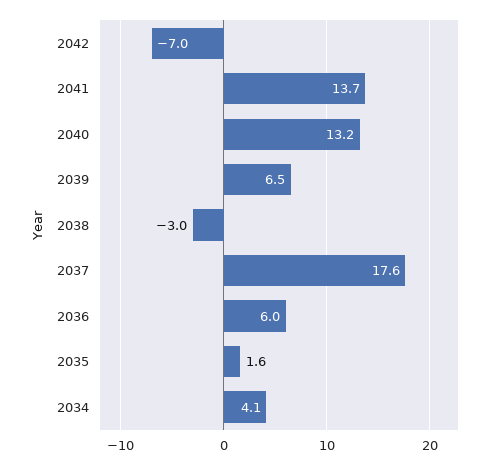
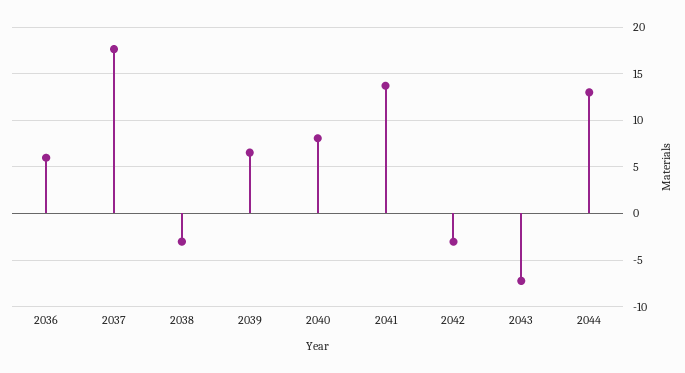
2042: -7 -> -3
2040: 13.2 -> 8
2035: 1.6 -> none
2034: 4.1 -> none
2043: none -> -7
2044: none -> 13

